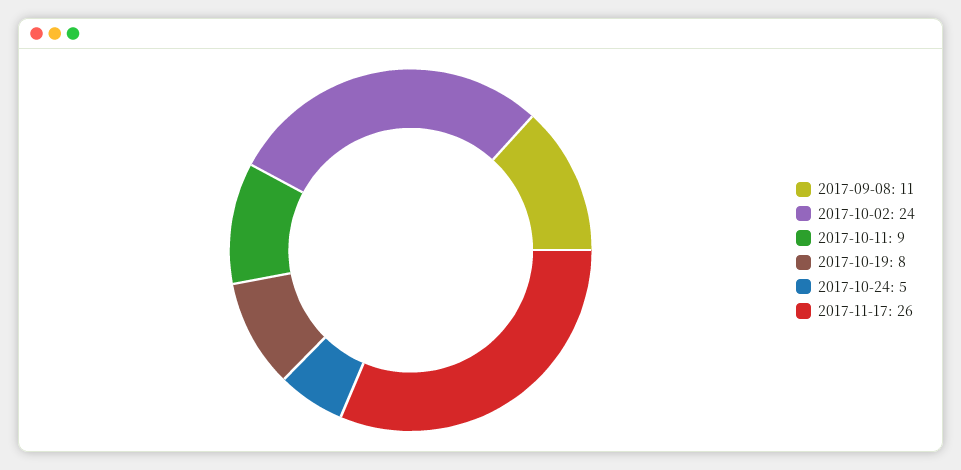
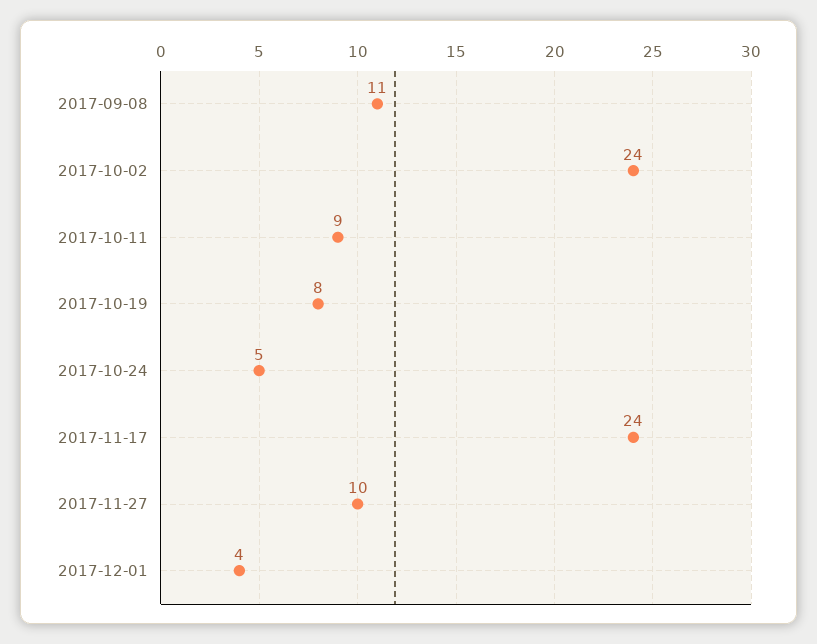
2017-11-17: 26 -> 24
2017-11-27: none -> 10
2017-12-01: none -> 4

